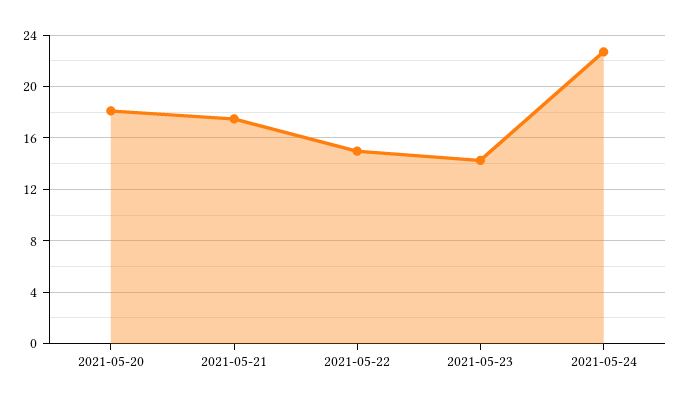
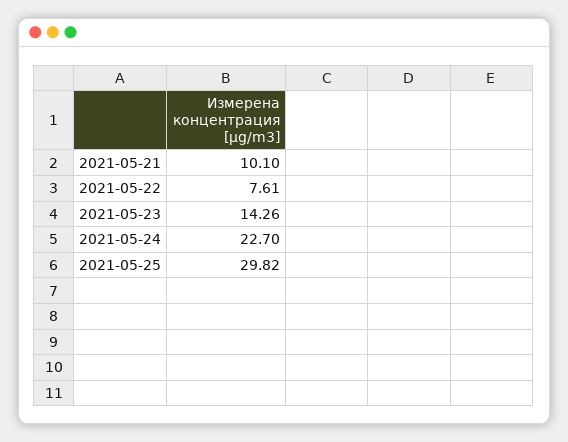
2021-05-20: 18 -> none
2021-05-21: 17.5 -> 10.1
2021-05-22: 15 -> 7.61
2021-05-25: none -> 29.82

